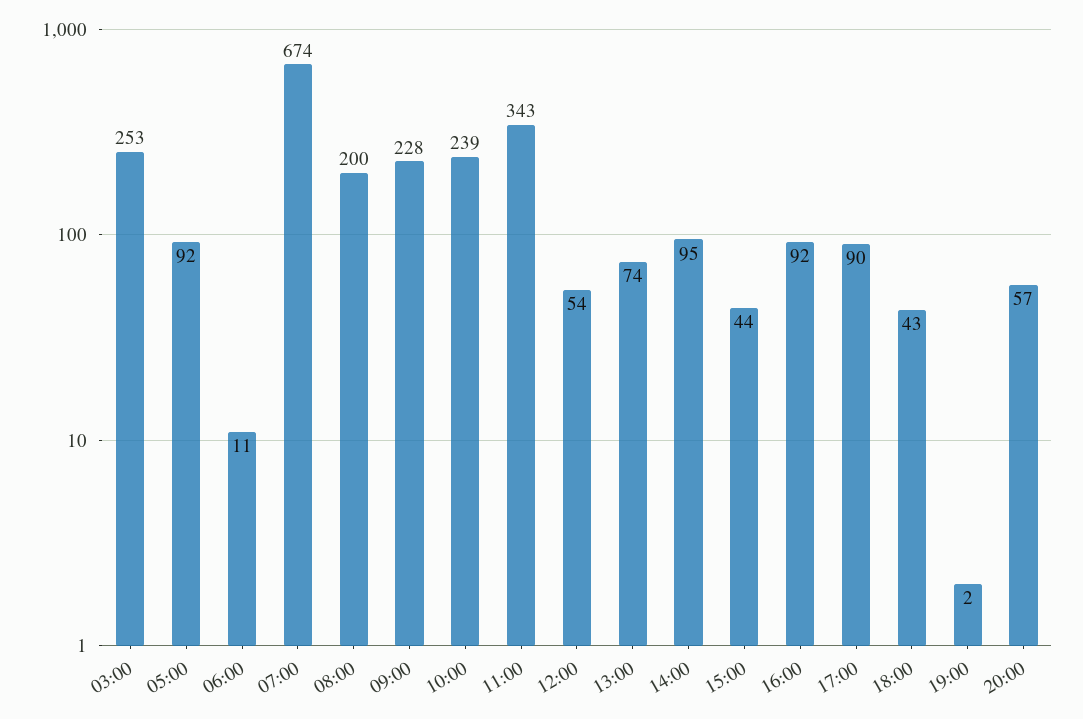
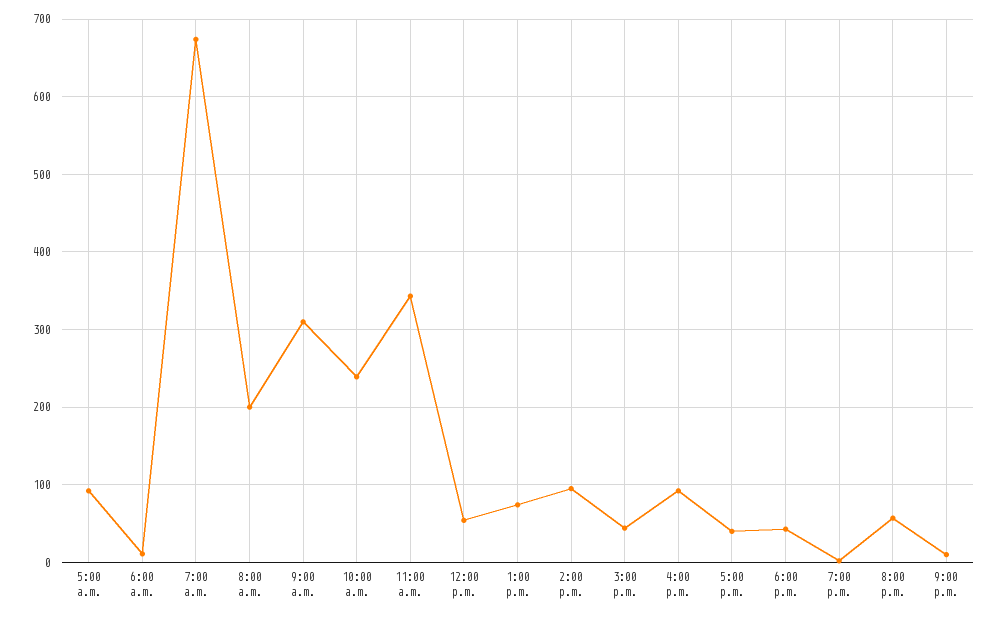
03:00: 253 -> none
09:00: 228 -> 310
17:00: 90 -> 40
9:00 p.m.: none -> 10

